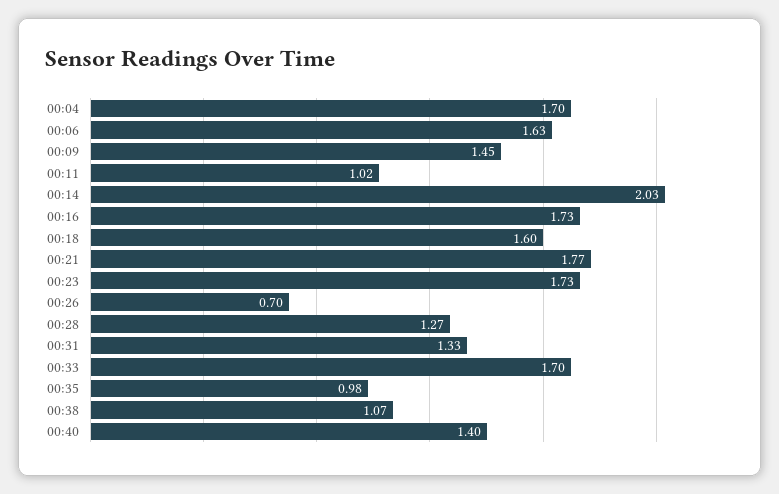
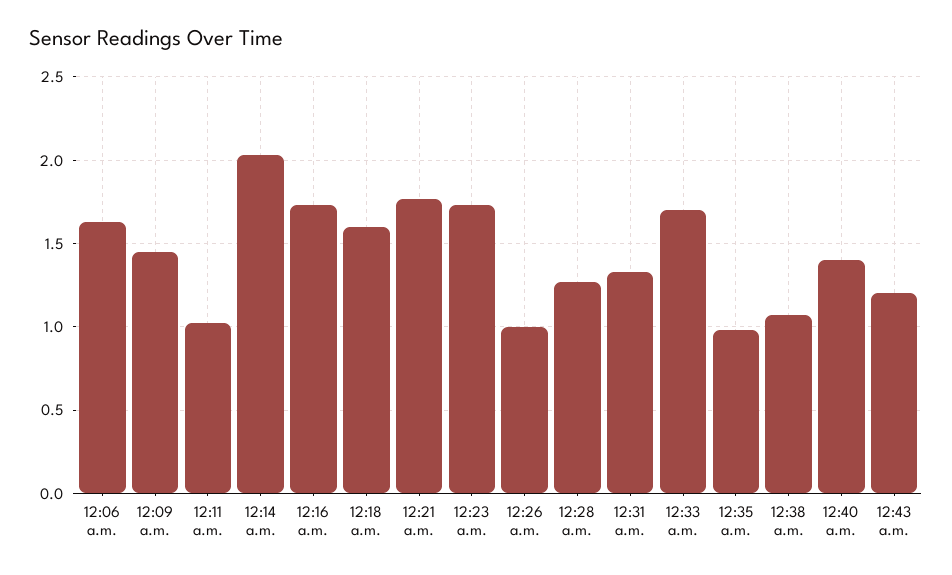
00:04: 1.7 -> none
00:26: 0.7 -> 1
12:43 a.m.: none -> 1.2

